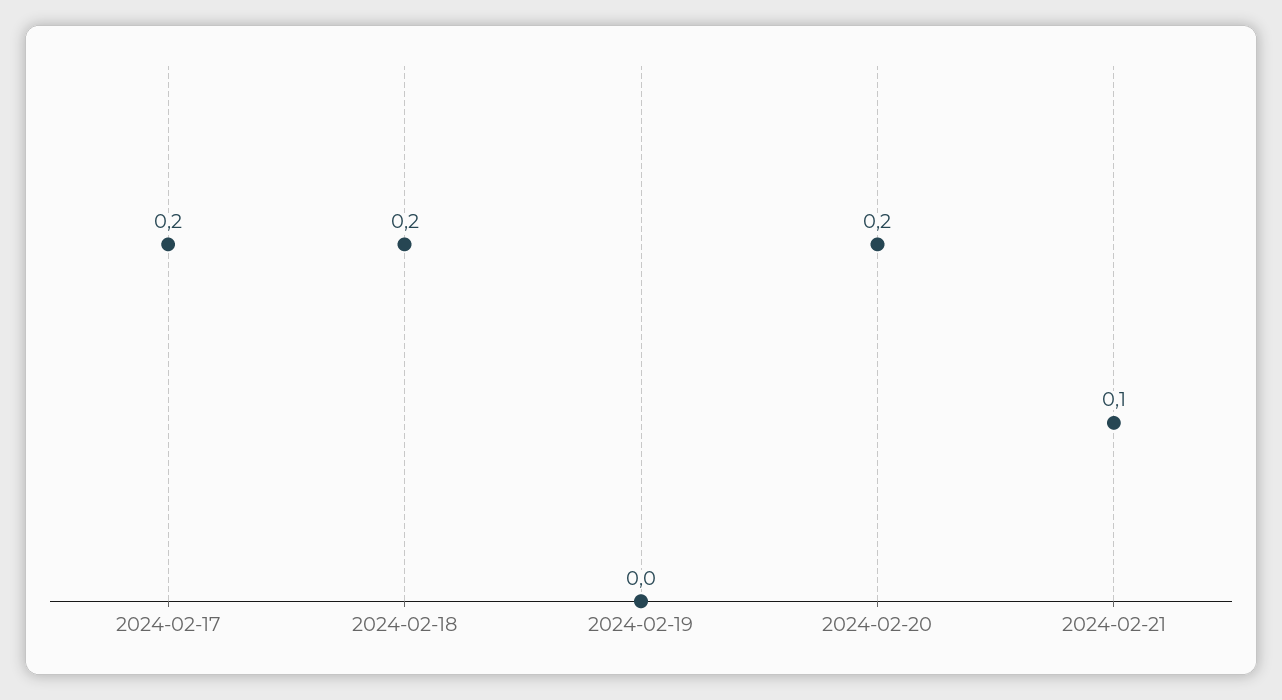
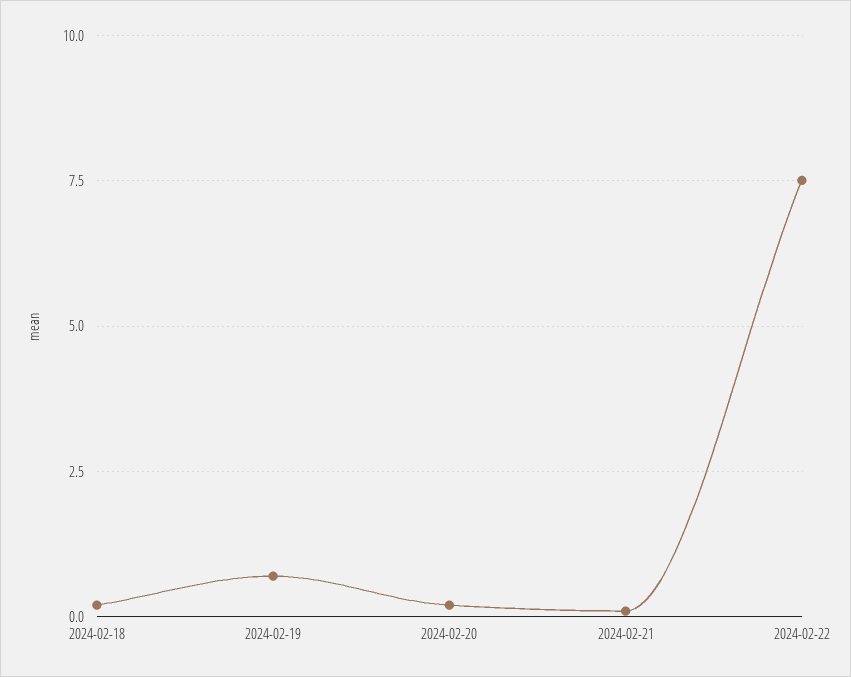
2024-02-17: 0.2 -> none
2024-02-19: 0 -> 0.75
2024-02-22: none -> 7.5

